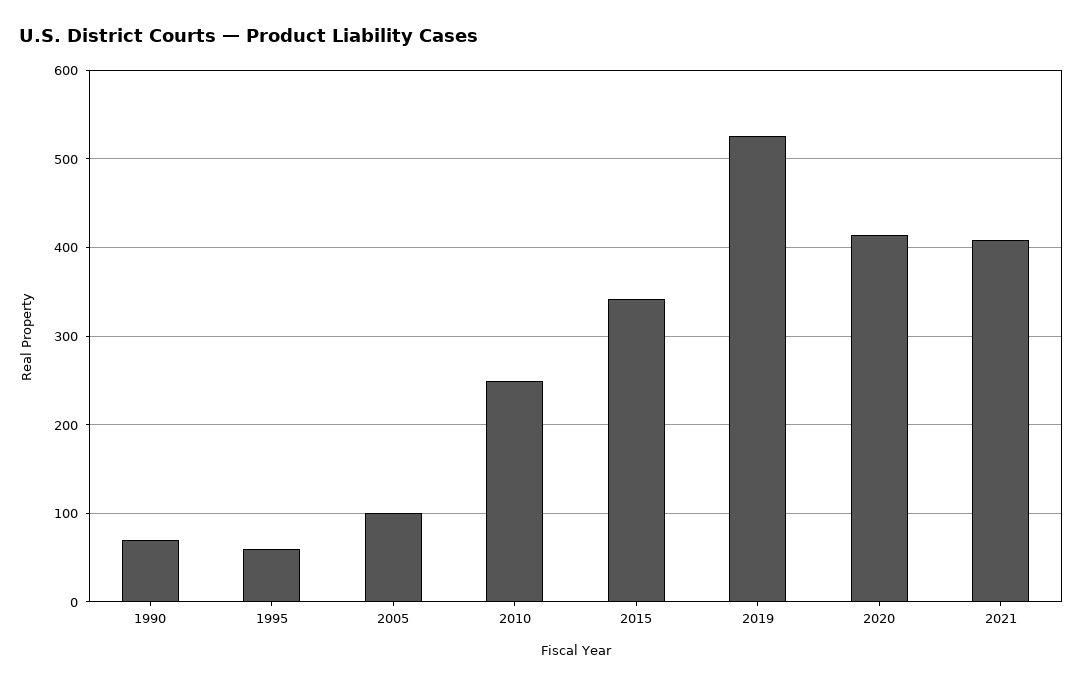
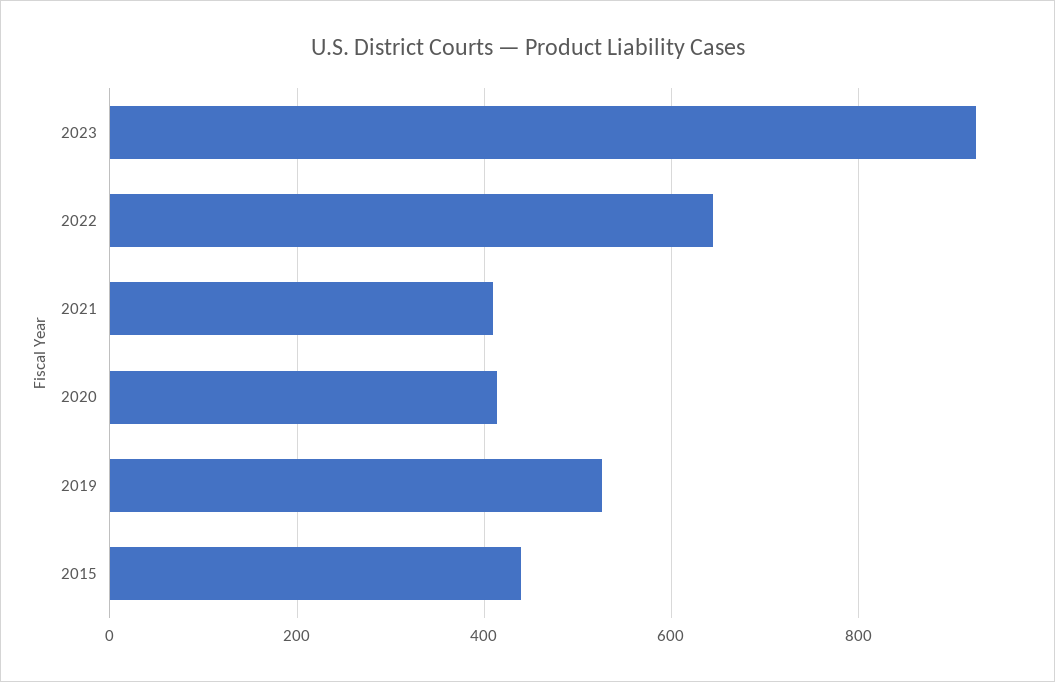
1990: 70 -> none
1995: 60 -> none
2005: 100 -> none
2010: 250 -> none
2015: 340 -> 440
2023: none -> 920
2022: none -> 640

